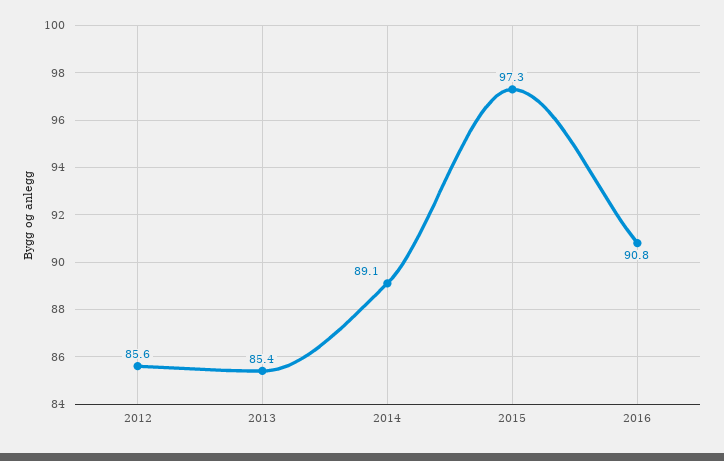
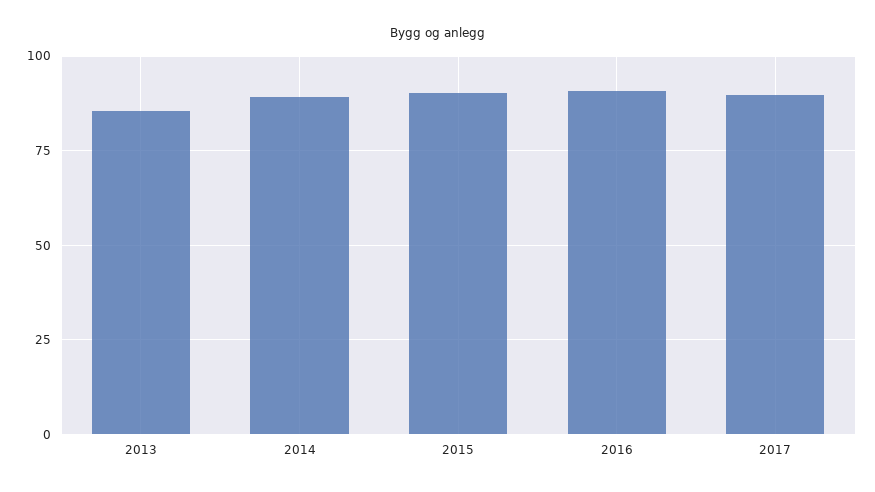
2012: 85.6 -> none
2015: 97.3 -> 90
2017: none -> 90

